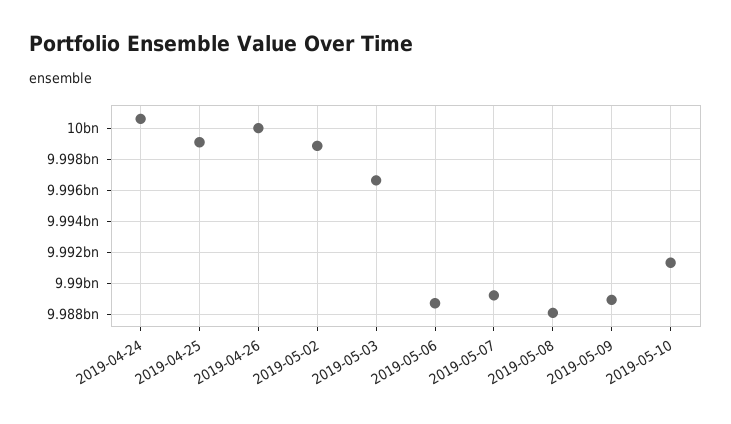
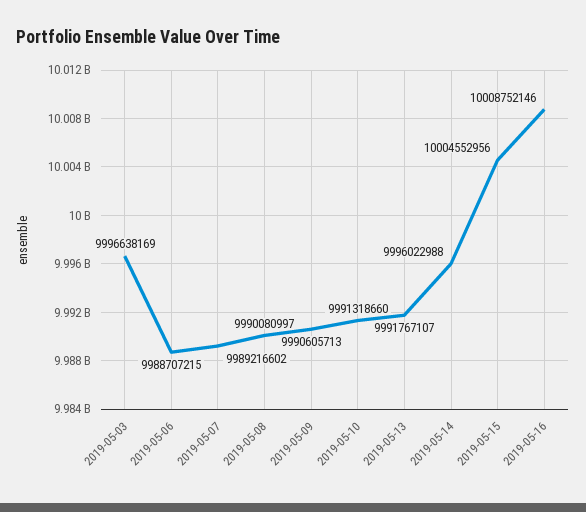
2019-04-24: 10000500000 -> none
2019-04-25: 9999000000 -> none
2019-04-26: 10000000000 -> none
2019-05-02: 9999000000 -> none
2019-05-08: 9988000000 -> 9990080997
2019-05-09: 9989000000 -> 9990605713
2019-05-13: none -> 9991767107
2019-05-14: none -> 9996022988
2019-05-15: none -> 10004552956
2019-05-16: none -> 10008752146

